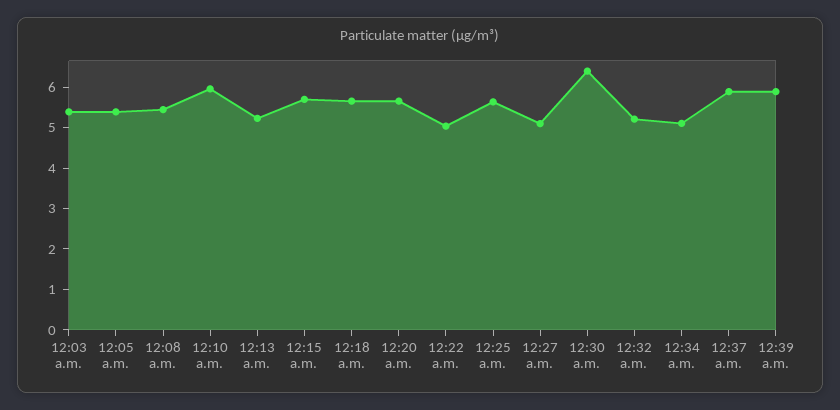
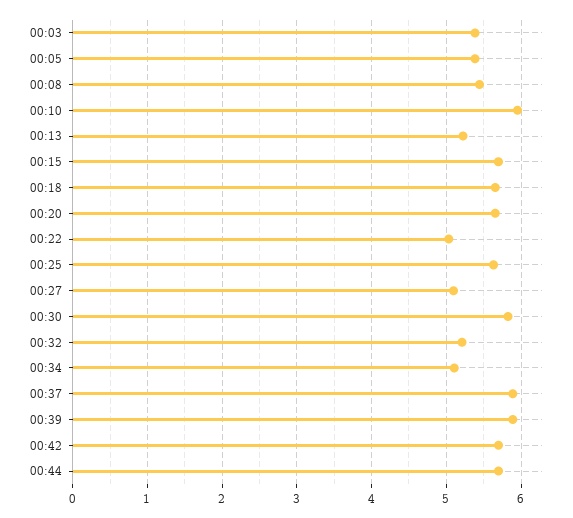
12:30 a.m.: 6.4 -> 5.8
00:42: none -> 5.7
00:44: none -> 5.7

